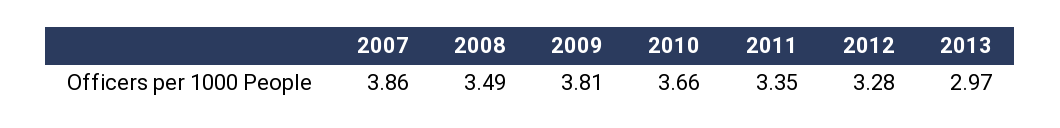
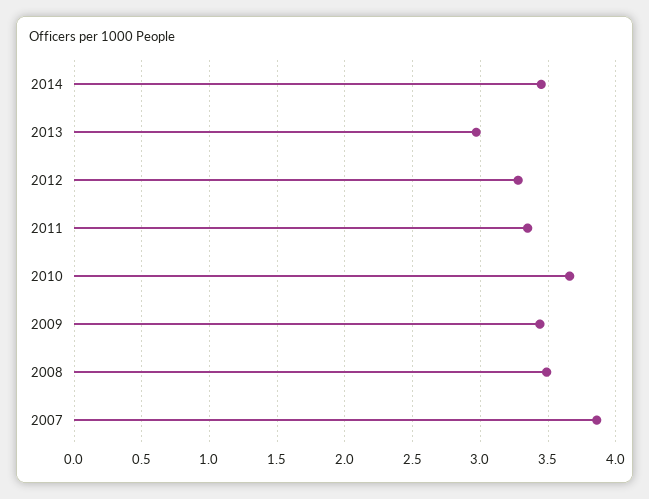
2009: 3.81 -> 3.45
2014: none -> 3.45

